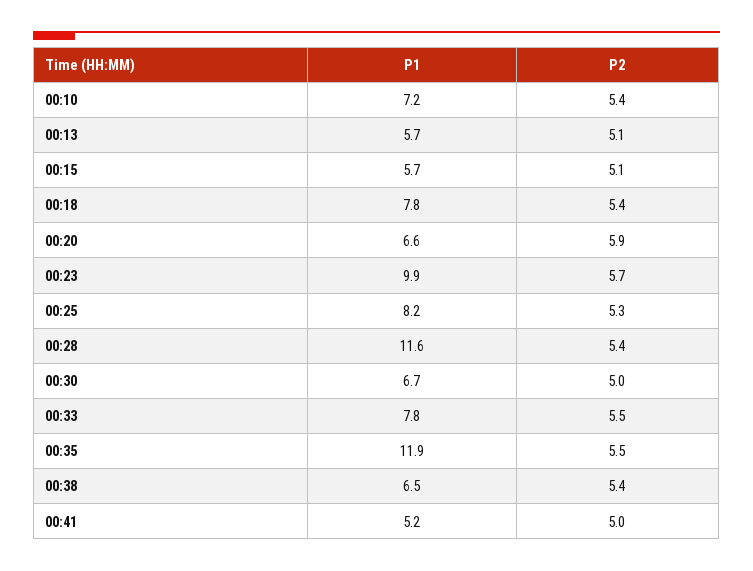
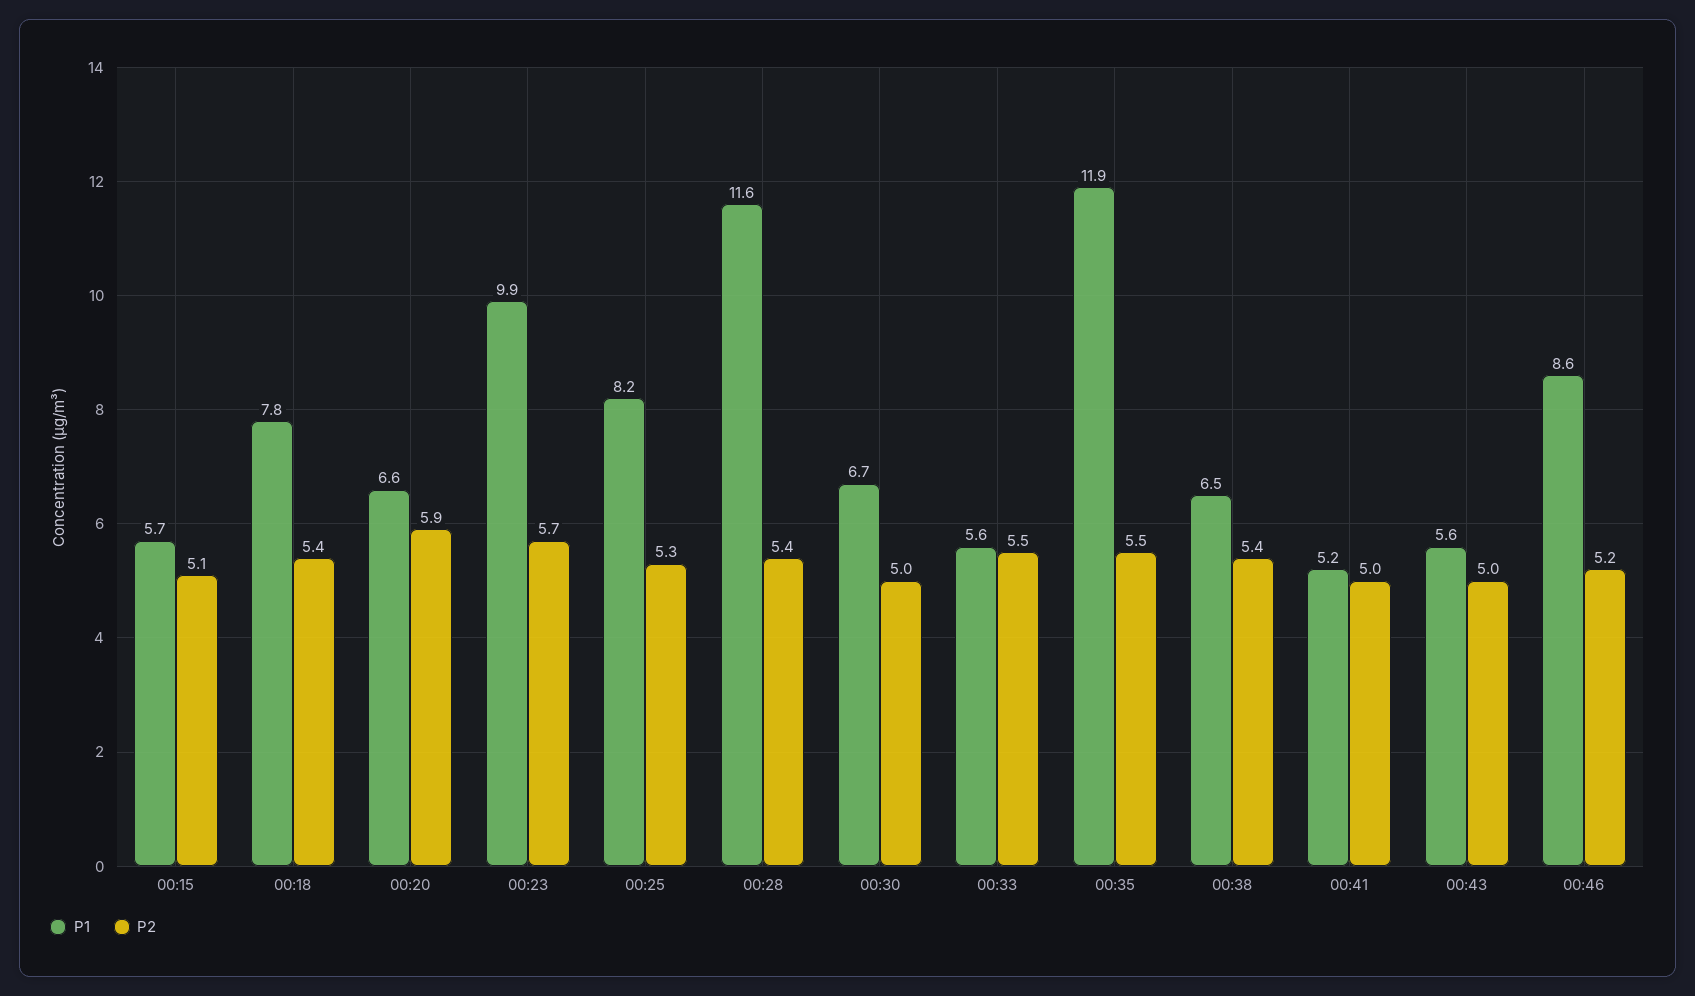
P1, 00:10: 7.2 -> none
P2, 00:10: 5.4 -> none
P1, 00:13: 5.7 -> none
P2, 00:13: 5.1 -> none
P1, 00:33: 7.8 -> 5.6
P1, 00:43: none -> 5.6
P2, 00:43: none -> 5
P1, 00:46: none -> 8.6
P2, 00:46: none -> 5.2

